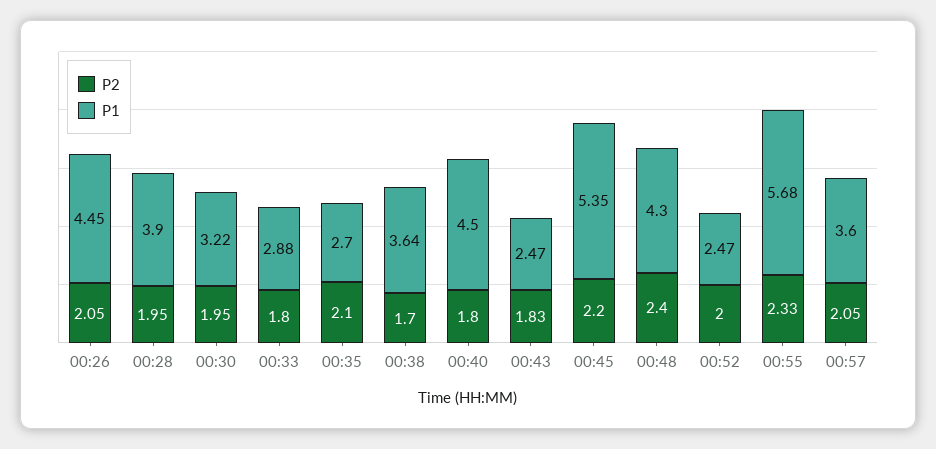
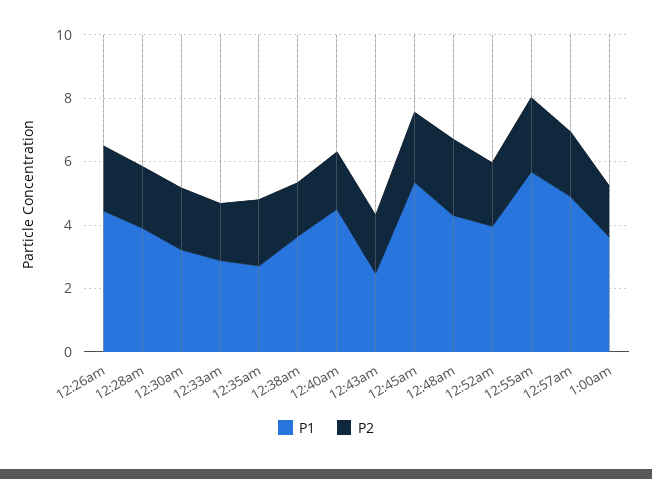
P1, 00:52: 2.47 -> 4
P1, 00:57: 3.6 -> 5
P1, 1:00am: none -> 3.5
P2, 1:00am: none -> 1.5

